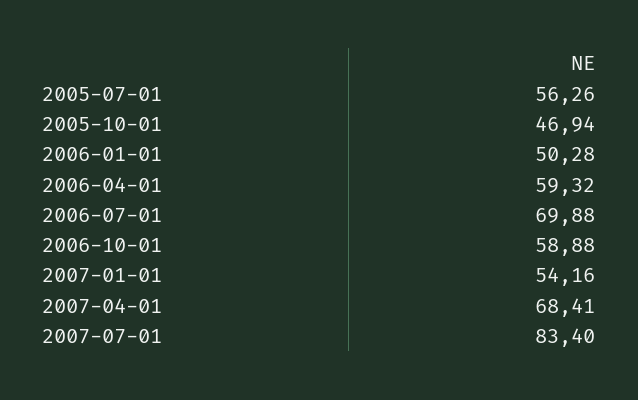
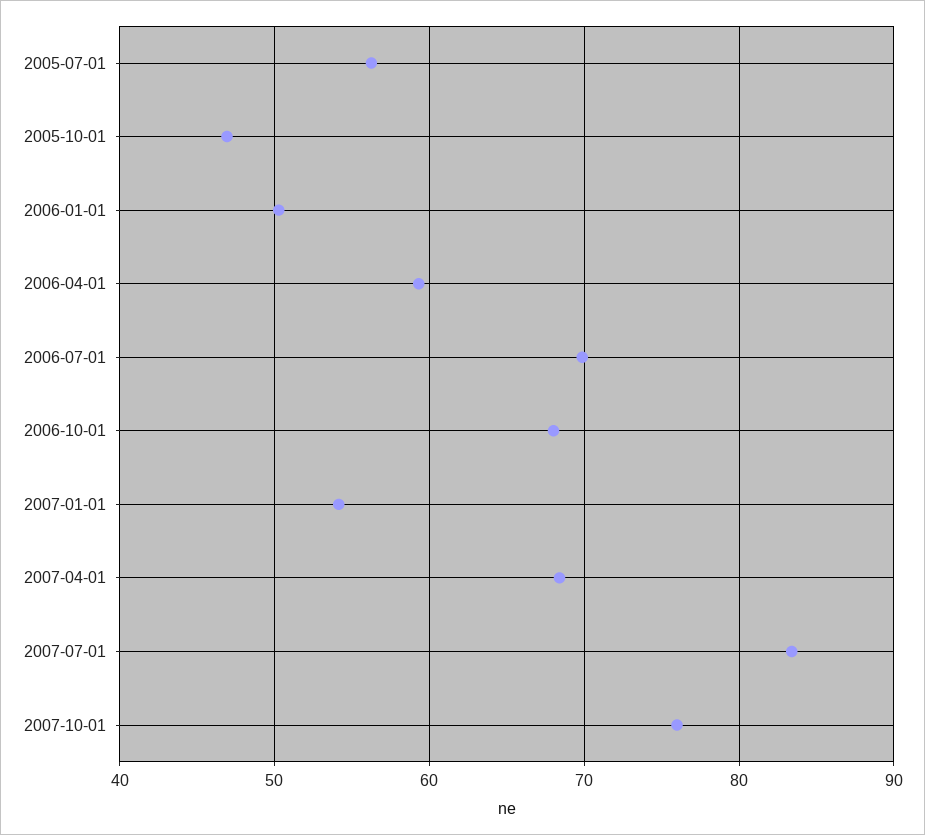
2006-10-01: 58.88 -> 68
2007-10-01: none -> 76

